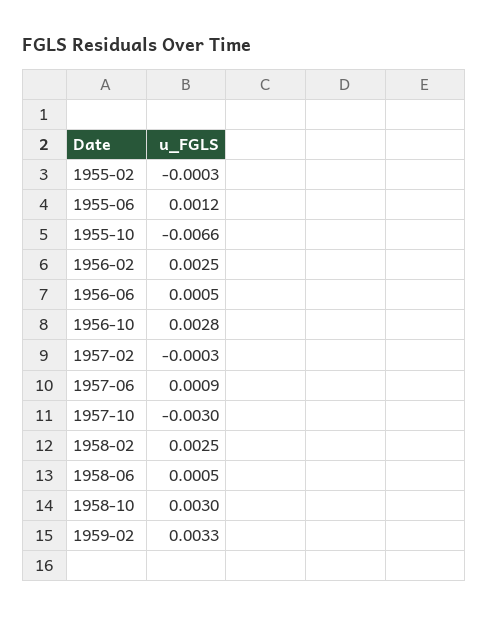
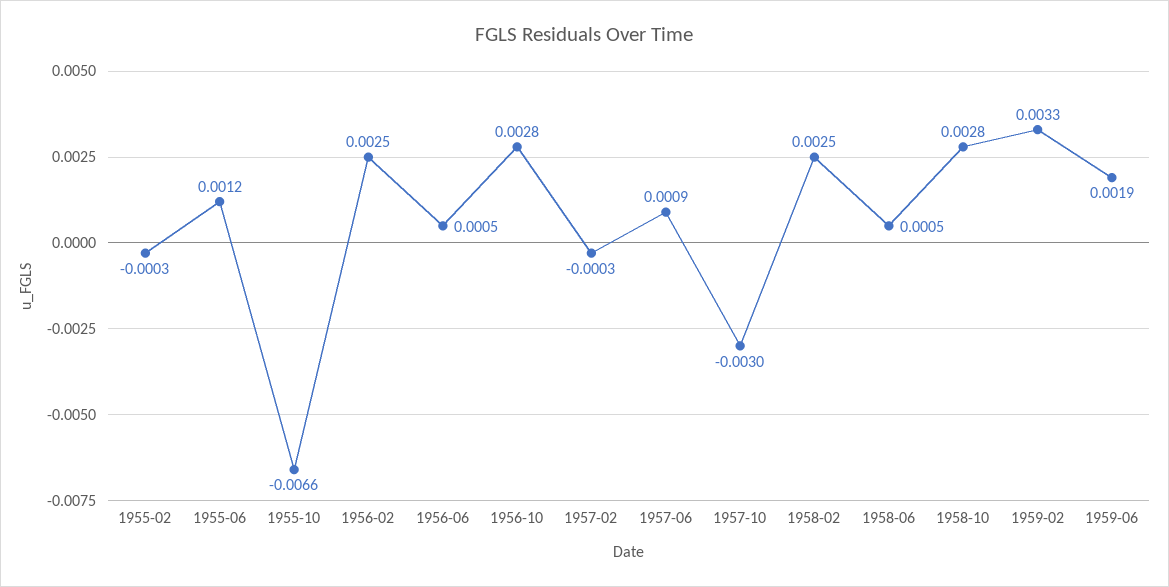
1958-10: 0.003 -> 0.0028
1959-06: none -> 0.0019

